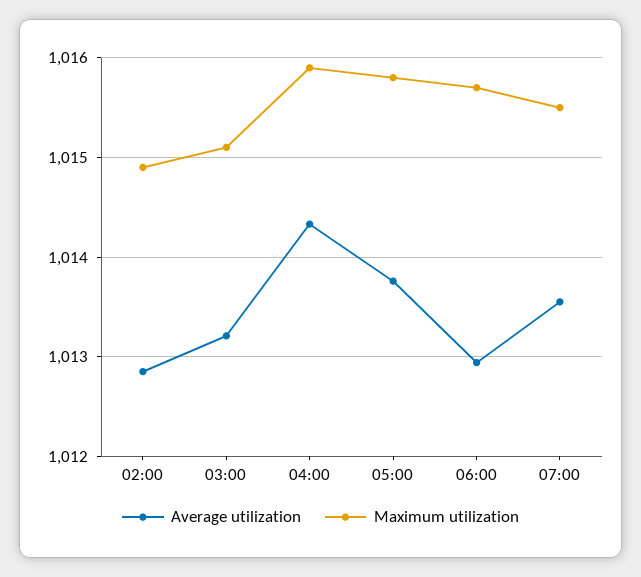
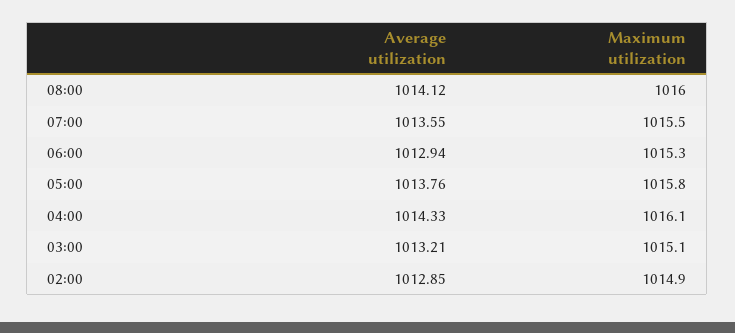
Maximum utilization, 04:00: 1015.9 -> 1016.1
Maximum utilization, 06:00: 1015.7 -> 1015.3
Average utilization, 08:00: none -> 1014.12
Maximum utilization, 08:00: none -> 1016

